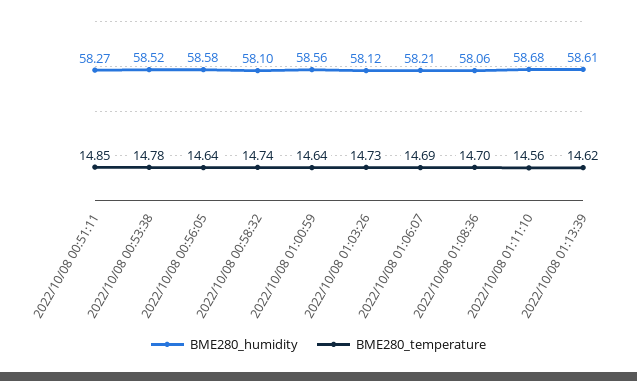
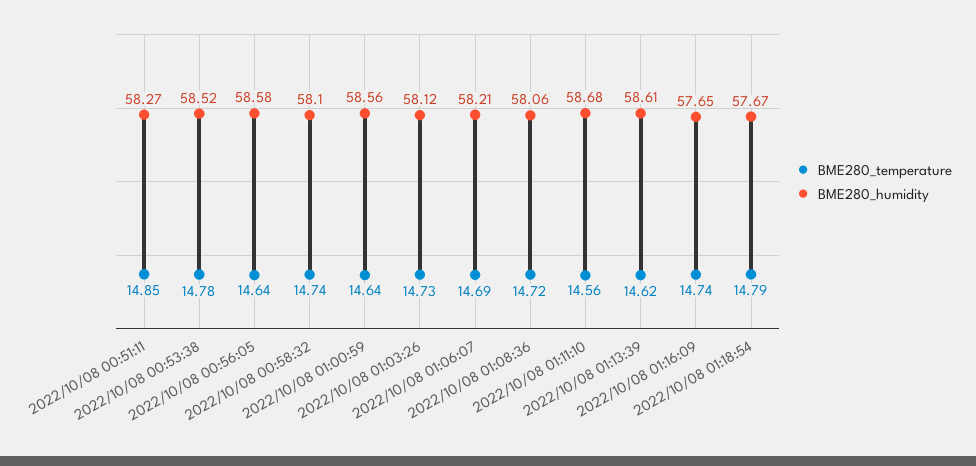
BME280_temperature, 2022/10/08 01:08:36: 14.7 -> 14.72
BME280_temperature, 2022/10/08 01:16:09: none -> 14.74
BME280_humidity, 2022/10/08 01:16:09: none -> 57.65
BME280_temperature, 2022/10/08 01:18:54: none -> 14.79
BME280_humidity, 2022/10/08 01:18:54: none -> 57.67

